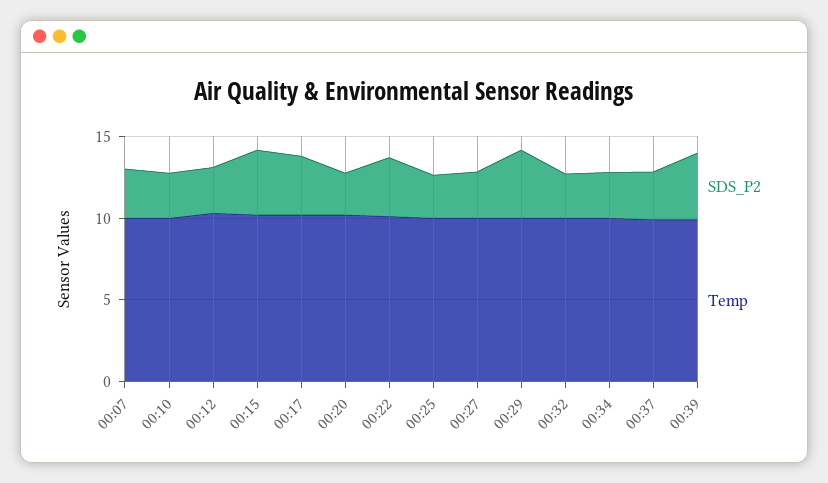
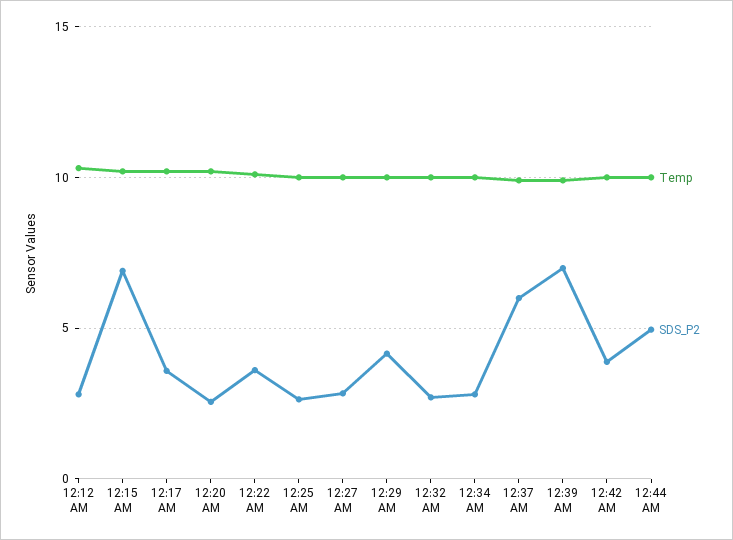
SDS_P2, 00:07: 3 -> none
Temp, 00:07: 10 -> none
SDS_P2, 00:10: 3 -> none
Temp, 00:10: 10 -> none
SDS_P2, 00:15: 4 -> 7
SDS_P2, 00:37: 3 -> 6
SDS_P2, 00:39: 4 -> 7
Temp, 12:42 AM: none -> 10
SDS_P2, 12:42 AM: none -> 4
Temp, 12:44 AM: none -> 10
SDS_P2, 12:44 AM: none -> 5

